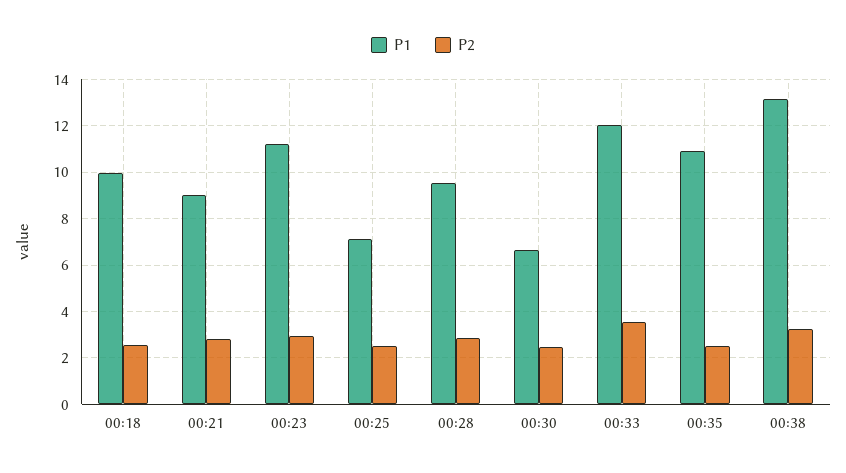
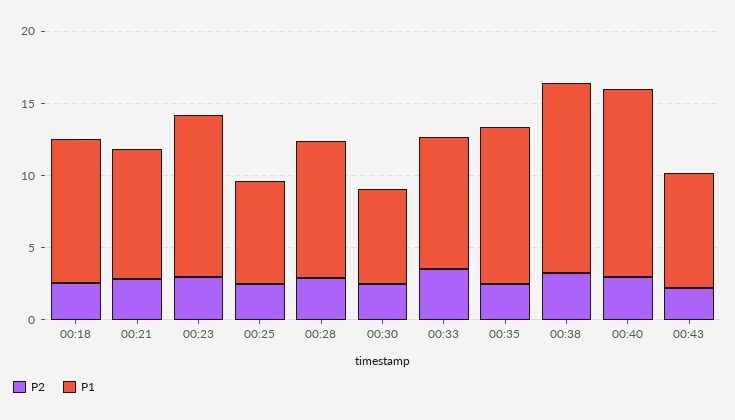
P1, 00:33: 12 -> 9
P2, 00:40: none -> 3
P1, 00:40: none -> 13
P2, 00:43: none -> 2
P1, 00:43: none -> 8

